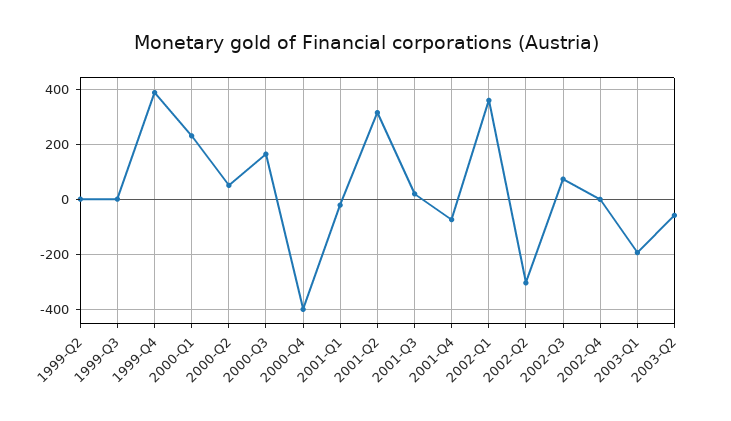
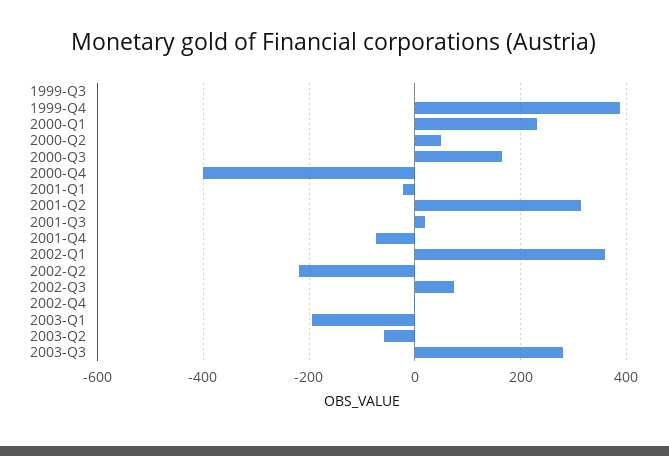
1999-Q2: 0 -> none
2002-Q2: -300 -> -220
2003-Q3: none -> 280

